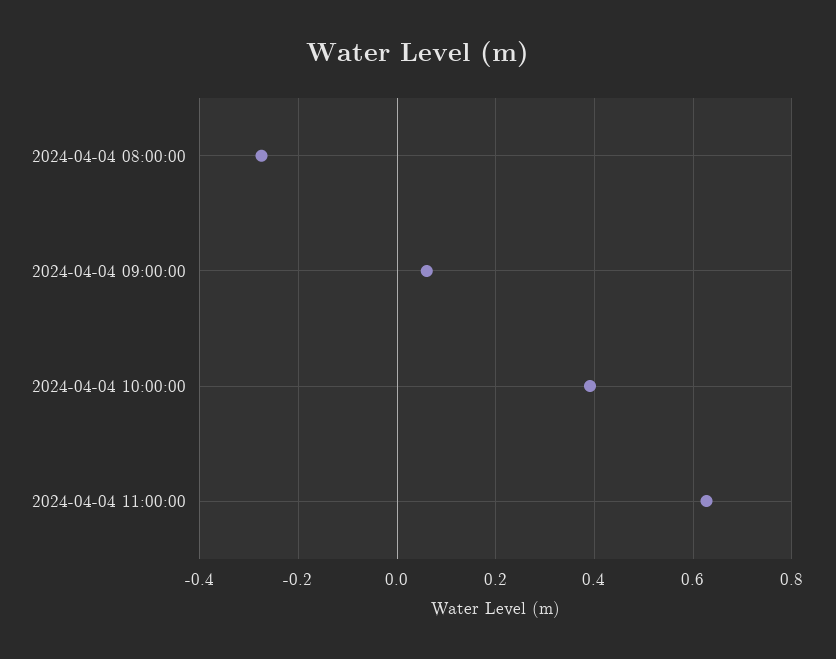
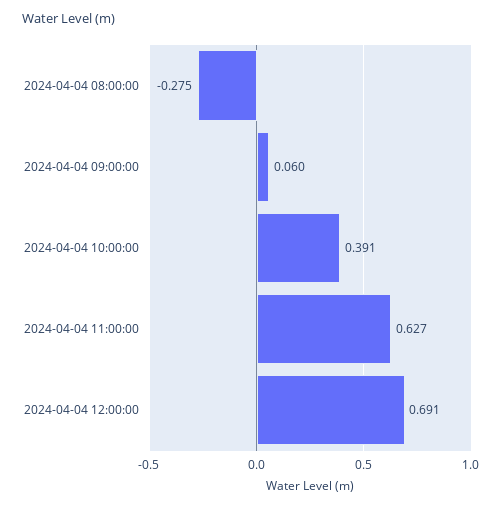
2024-04-04 12:00:00: none -> 0.691

